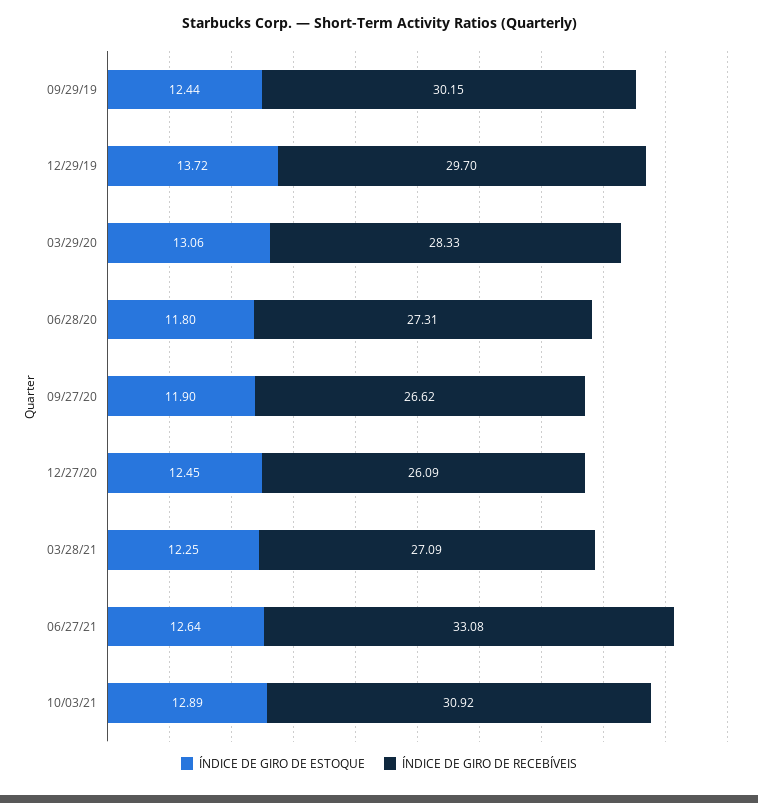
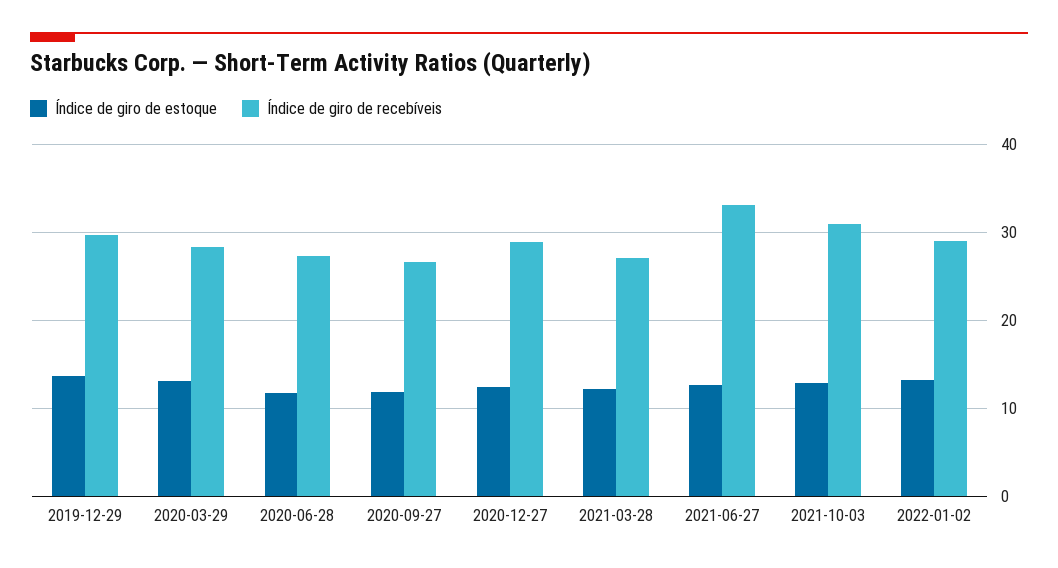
ÍNDICE DE GIRO DE ESTOQUE, 09/29/19: 12.44 -> none
ÍNDICE DE GIRO DE RECEBÍVEIS, 09/29/19: 30.15 -> none
ÍNDICE DE GIRO DE RECEBÍVEIS, 12/27/20: 26.09 -> 29
ÍNDICE DE GIRO DE ESTOQUE, 2022-01-02: none -> 13
ÍNDICE DE GIRO DE RECEBÍVEIS, 2022-01-02: none -> 29

